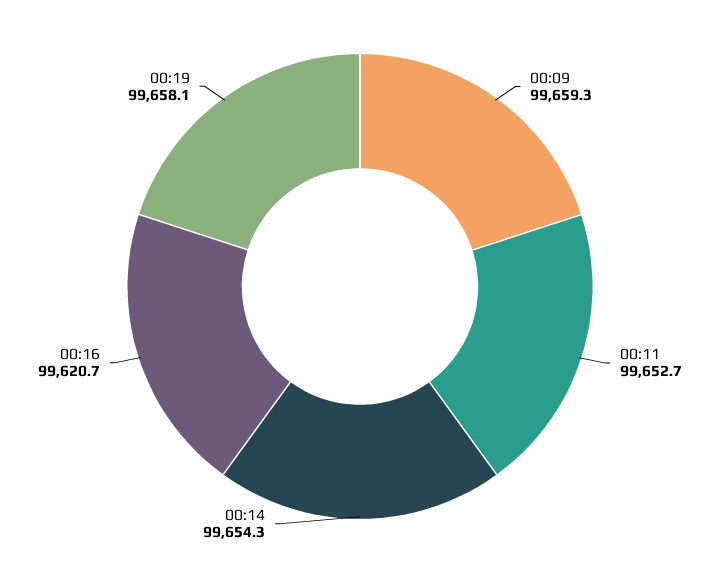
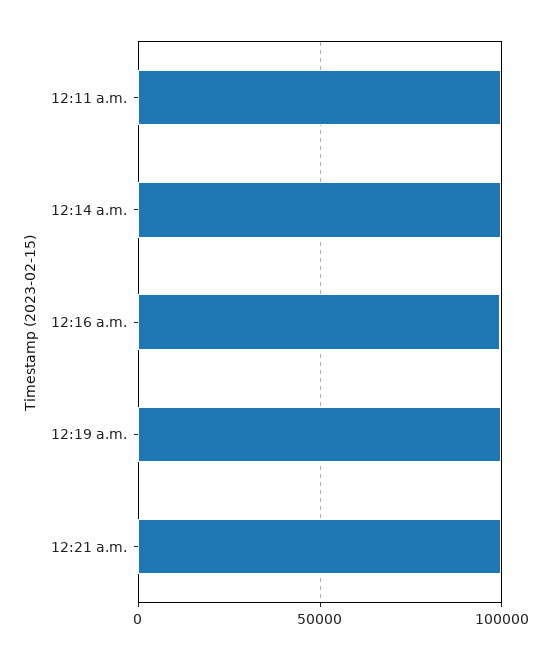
00:09: 99659.3 -> none
12:21 a.m.: none -> 100000

